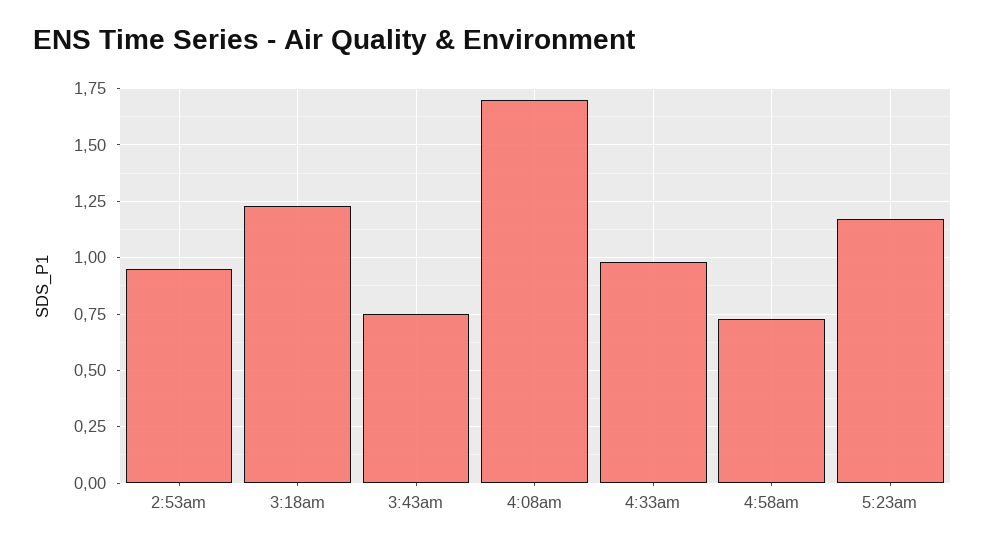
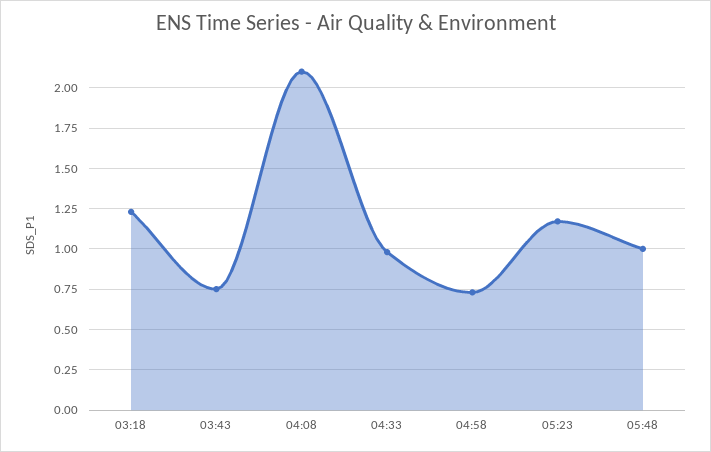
2:53am: 0.95 -> none
4:08am: 1.7 -> 2.1
05:48: none -> 1

